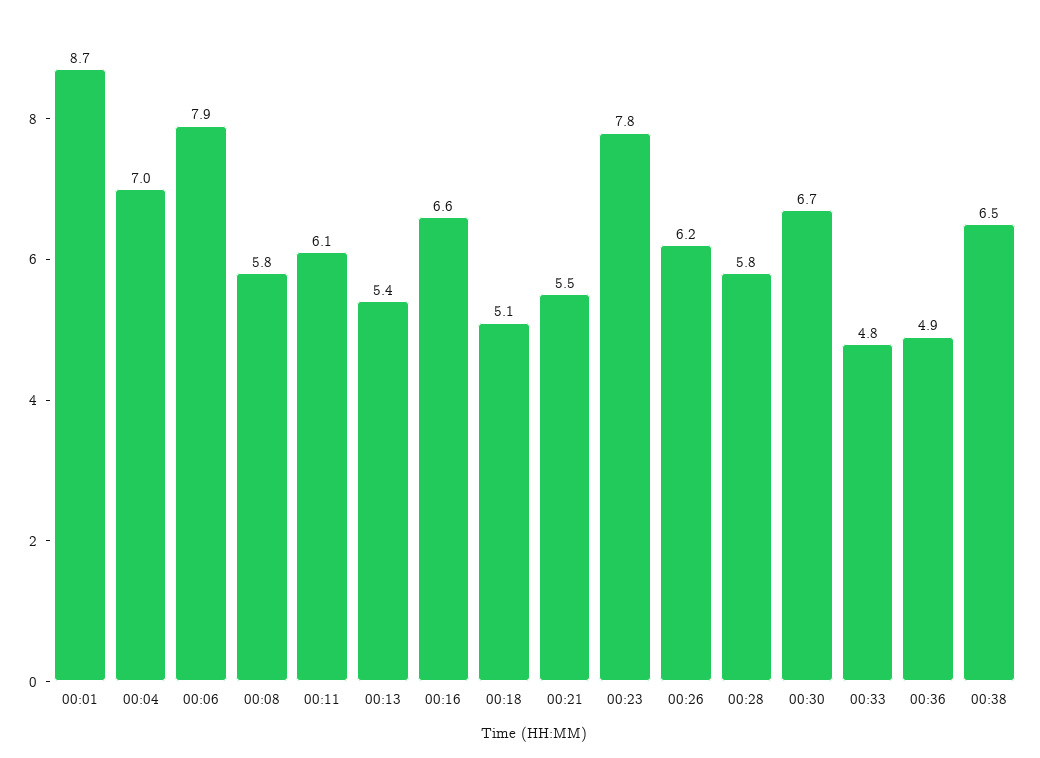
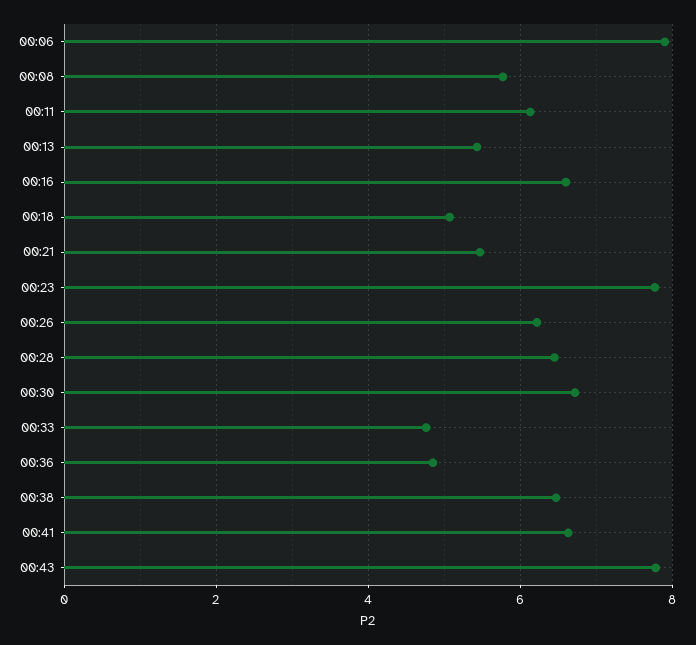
00:01: 8.7 -> none
00:04: 7 -> none
00:28: 5.8 -> 6.4
00:41: none -> 6.6
00:43: none -> 7.8

